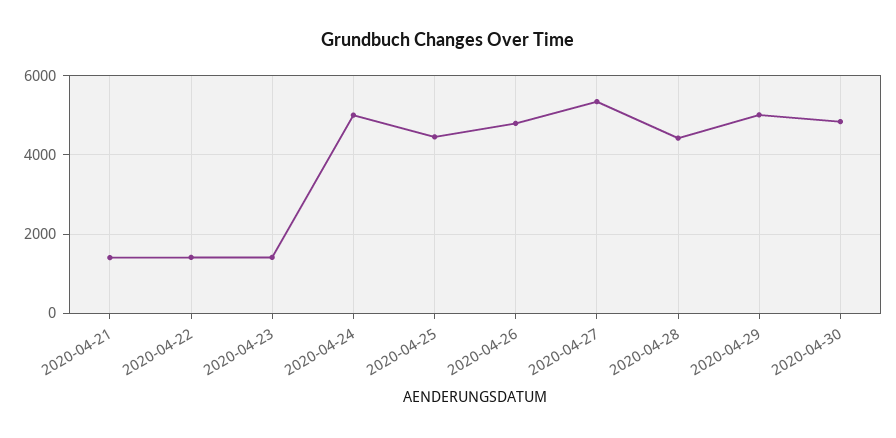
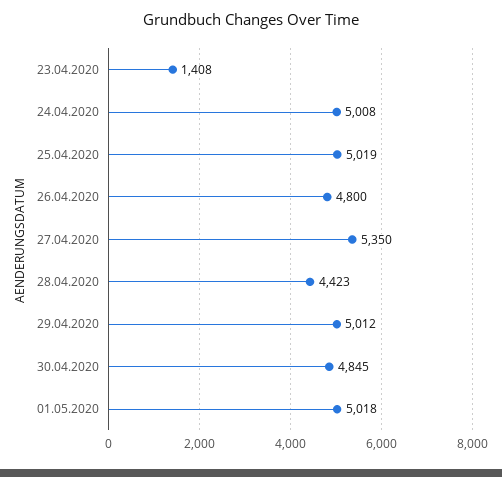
2020-04-21: 1400 -> none
2020-04-22: 1400 -> none
2020-04-25: 4400 -> 5019
01.05.2020: none -> 5018

